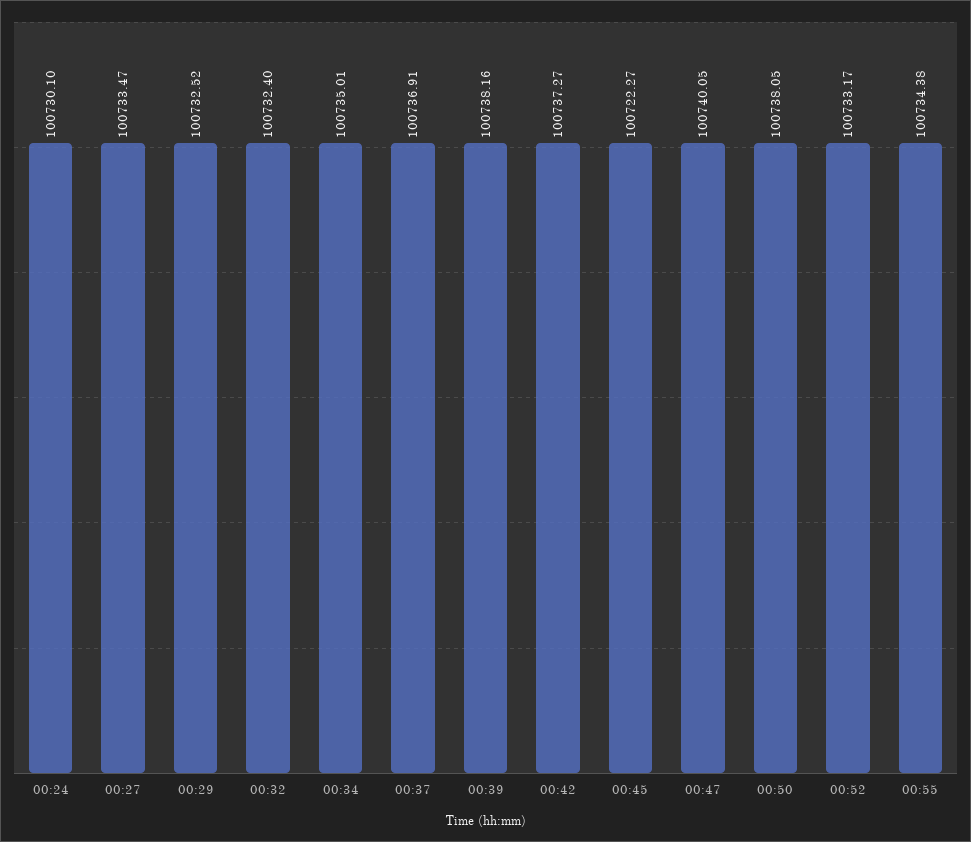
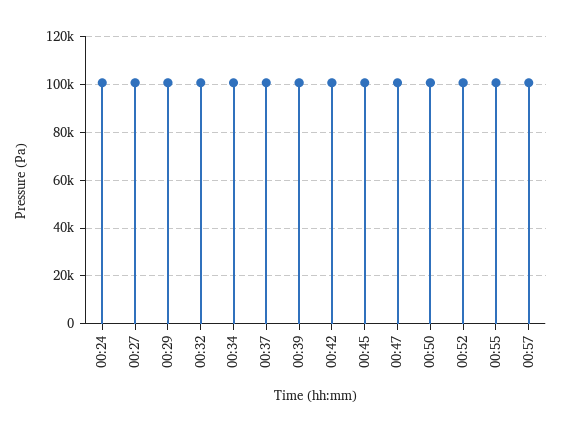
00:57: none -> 100000

